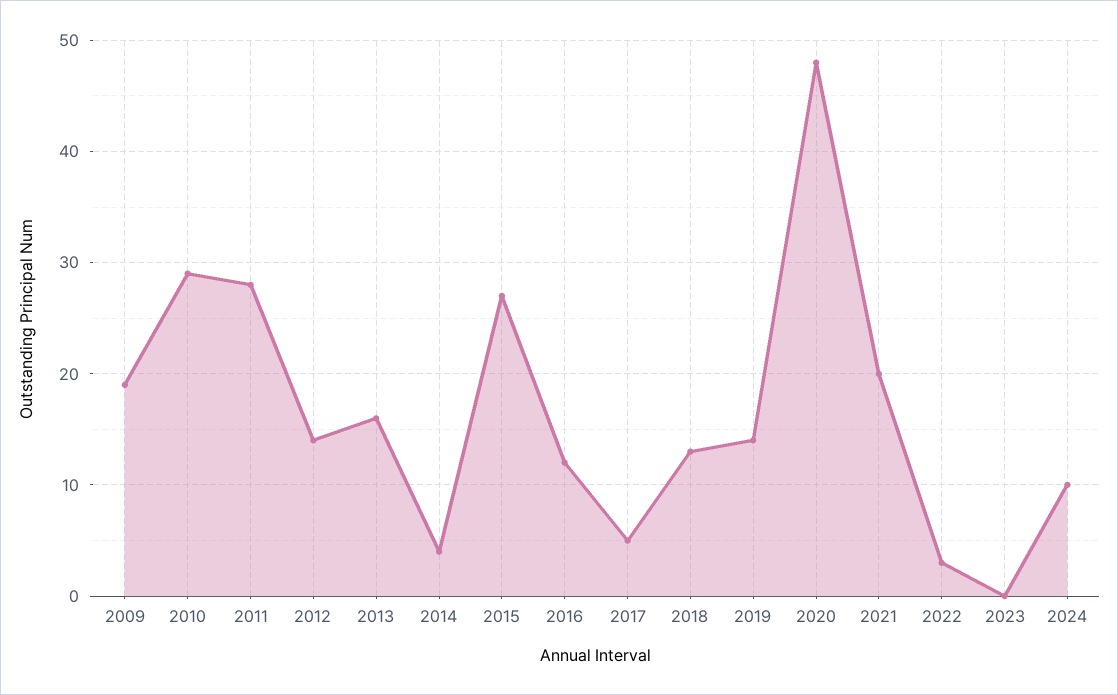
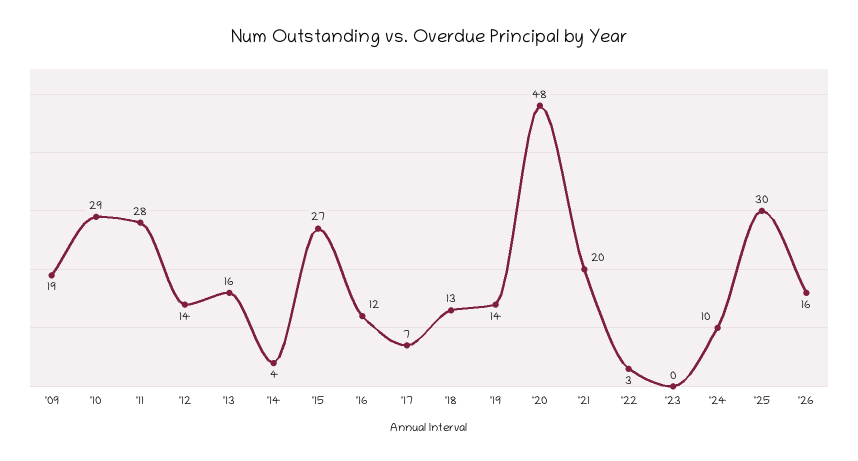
2017: 5 -> 7
'25: none -> 30
'26: none -> 16

